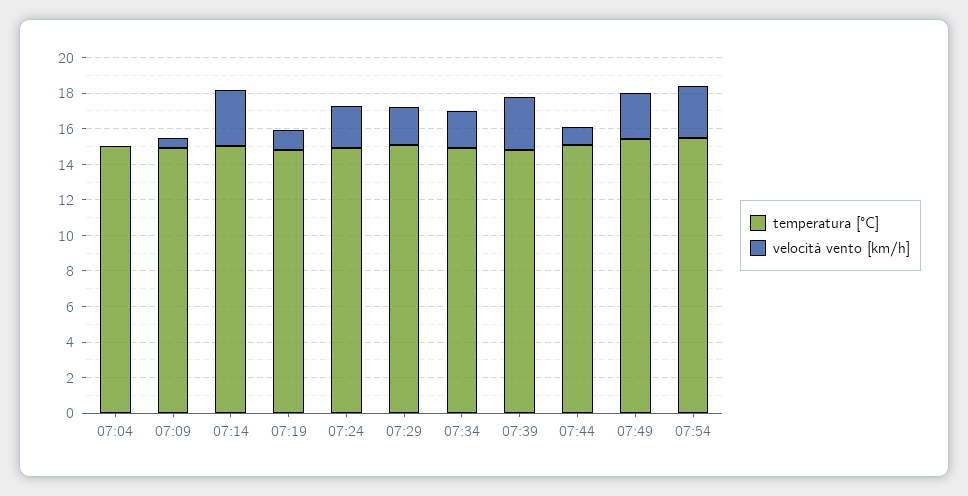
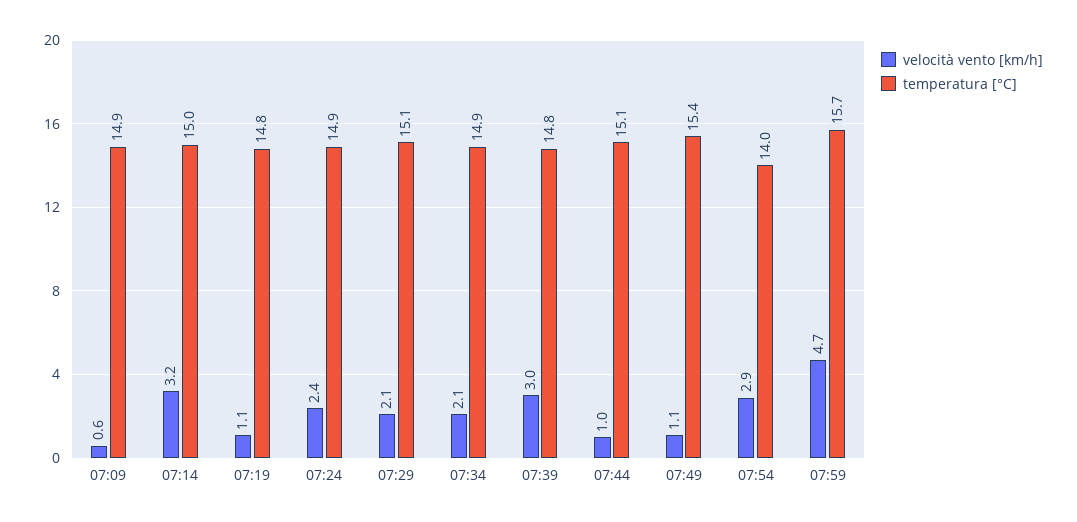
temperatura [°C], 07:04: 15 -> none
velocità vento [km/h], 07:04: 0 -> none
velocità vento [km/h], 07:49: 2.5 -> 1.1
temperatura [°C], 07:54: 15.5 -> 14
velocità vento [km/h], 07:59: none -> 4.7
temperatura [°C], 07:59: none -> 15.7

